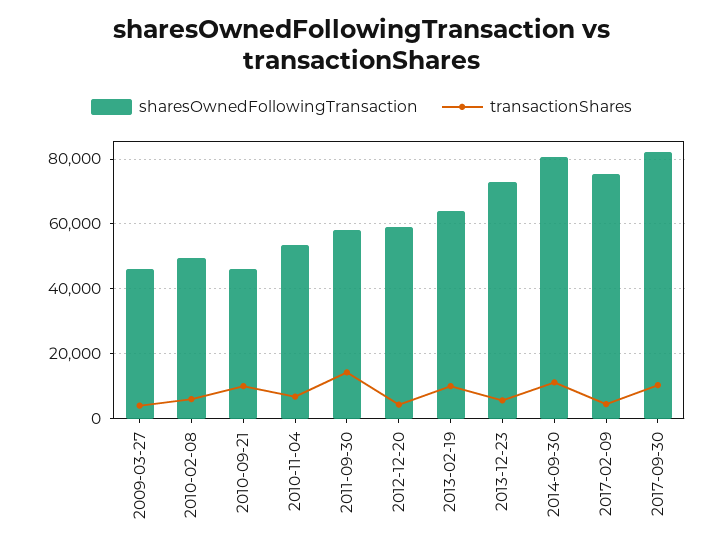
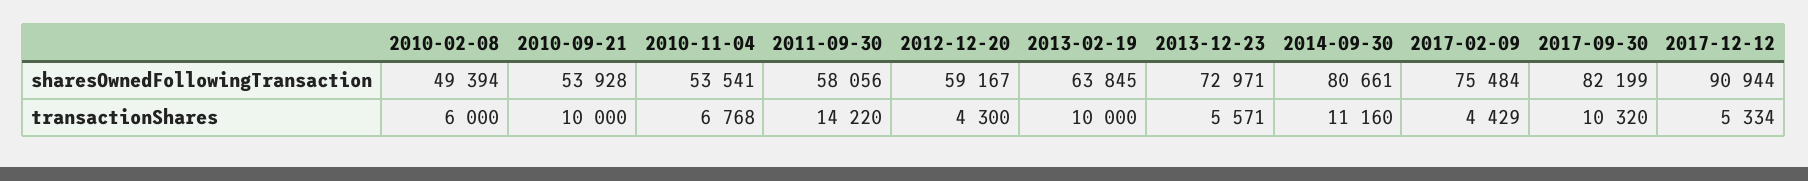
sharesOwnedFollowingTransaction, 2009-03-27: 46000 -> none
transactionShares, 2009-03-27: 4000 -> none
sharesOwnedFollowingTransaction, 2010-09-21: 46000 -> 53928
sharesOwnedFollowingTransaction, 2017-12-12: none -> 90944
transactionShares, 2017-12-12: none -> 5334

